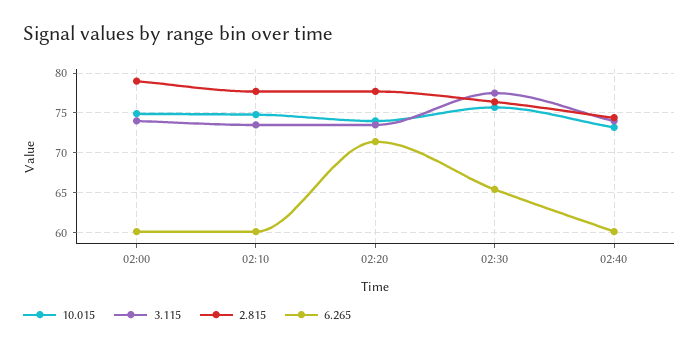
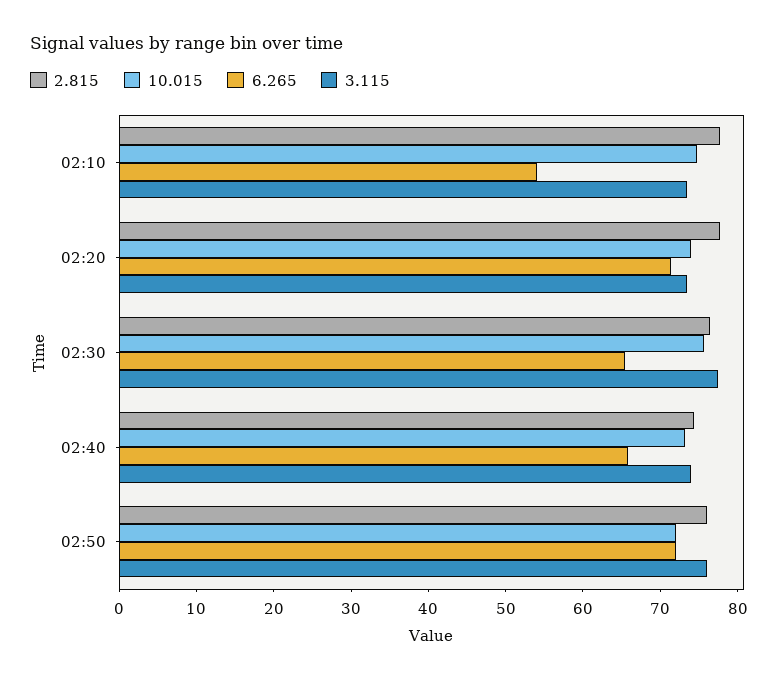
10.015, 02:00: 75 -> none
3.115, 02:00: 74 -> none
2.815, 02:00: 79 -> none
6.265, 02:00: 60 -> none
6.265, 02:10: 60 -> 54
6.265, 02:40: 60 -> 66
2.815, 02:50: none -> 76
10.015, 02:50: none -> 72
6.265, 02:50: none -> 72
3.115, 02:50: none -> 76

